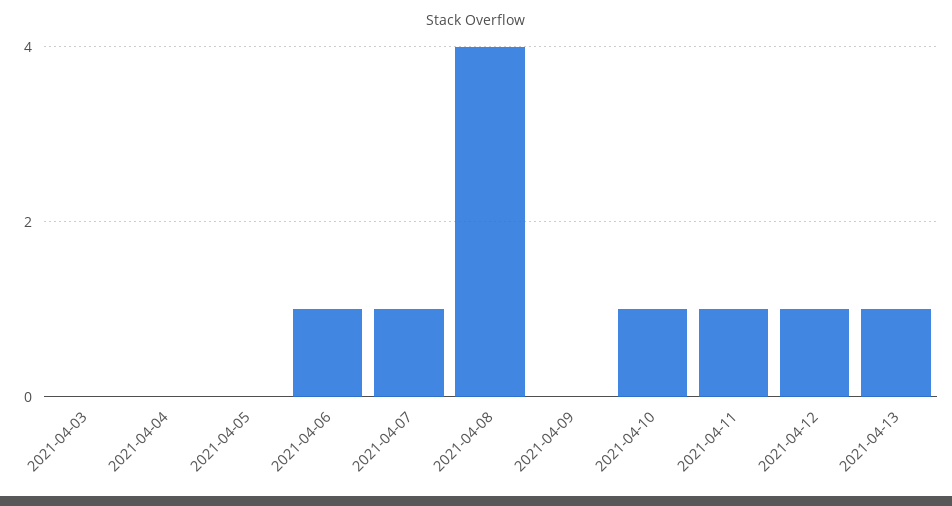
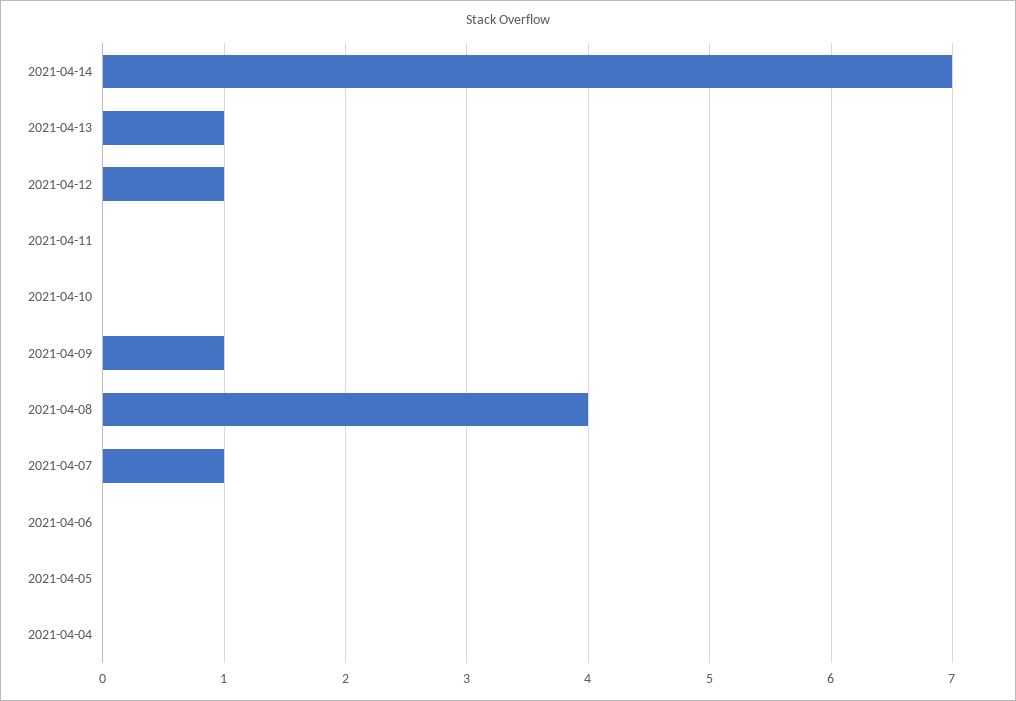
2021-04-03: 0 -> none
2021-04-06: 1 -> 0
2021-04-09: 0 -> 1
2021-04-10: 1 -> 0
2021-04-11: 1 -> 0
2021-04-14: none -> 7

